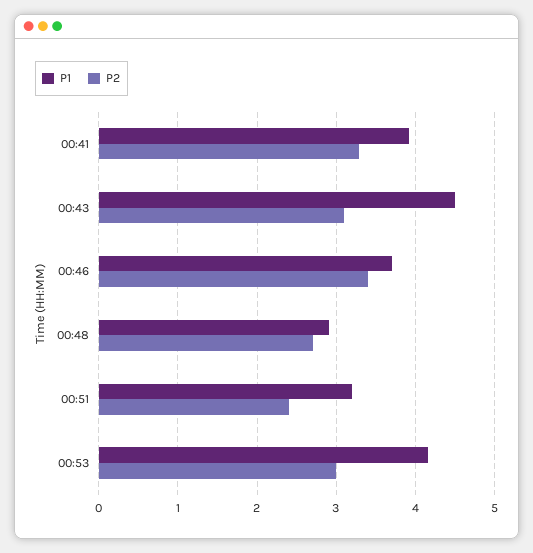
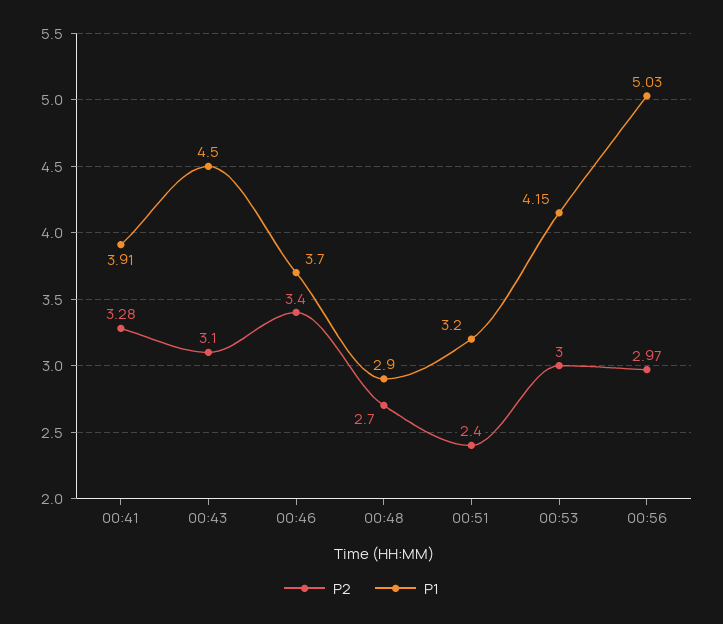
P2, 00:56: none -> 2.97
P1, 00:56: none -> 5.03

